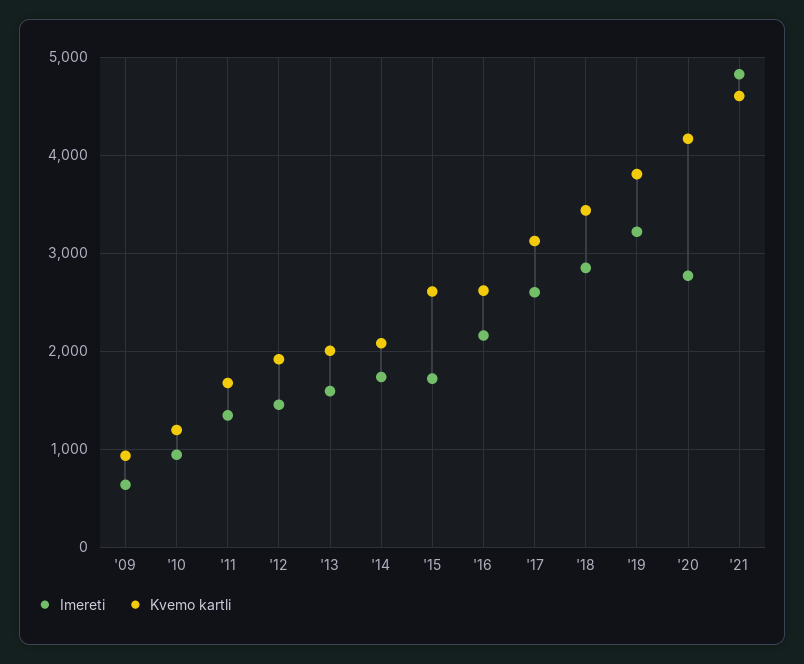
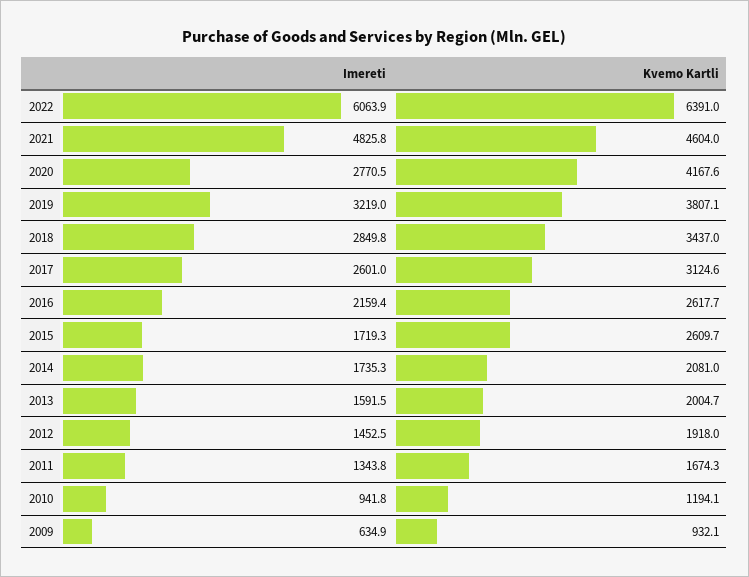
Imereti, 2022: none -> 6063.9
Kvemo kartli, 2022: none -> 6391

